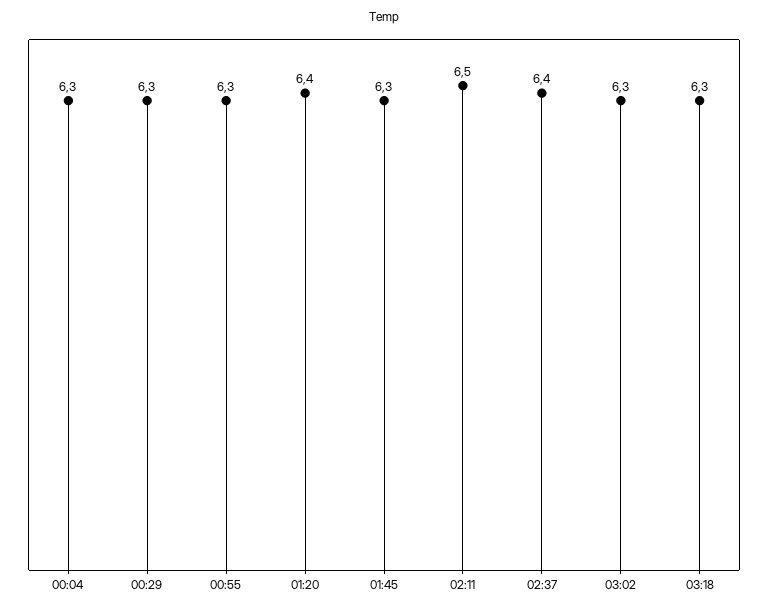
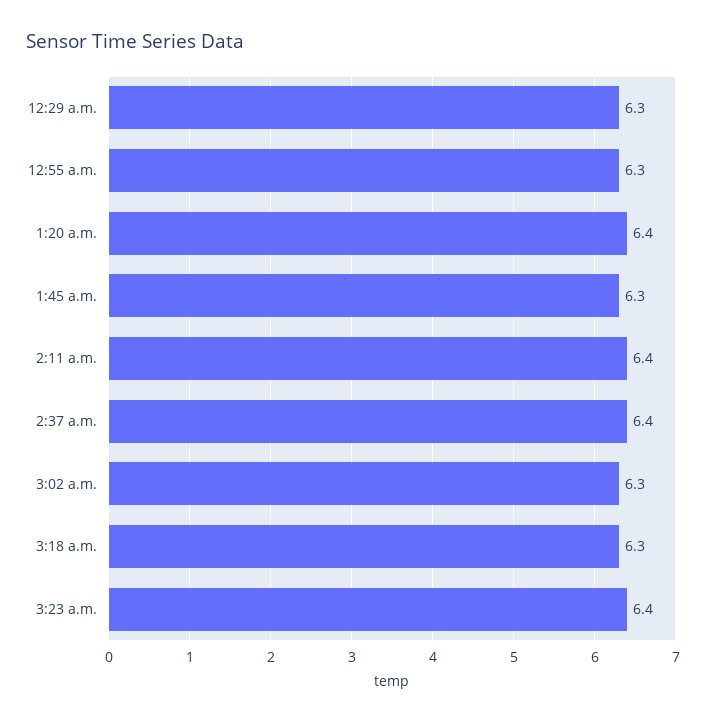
00:04: 6.3 -> none
02:11: 6.5 -> 6.4
3:23 a.m.: none -> 6.4

